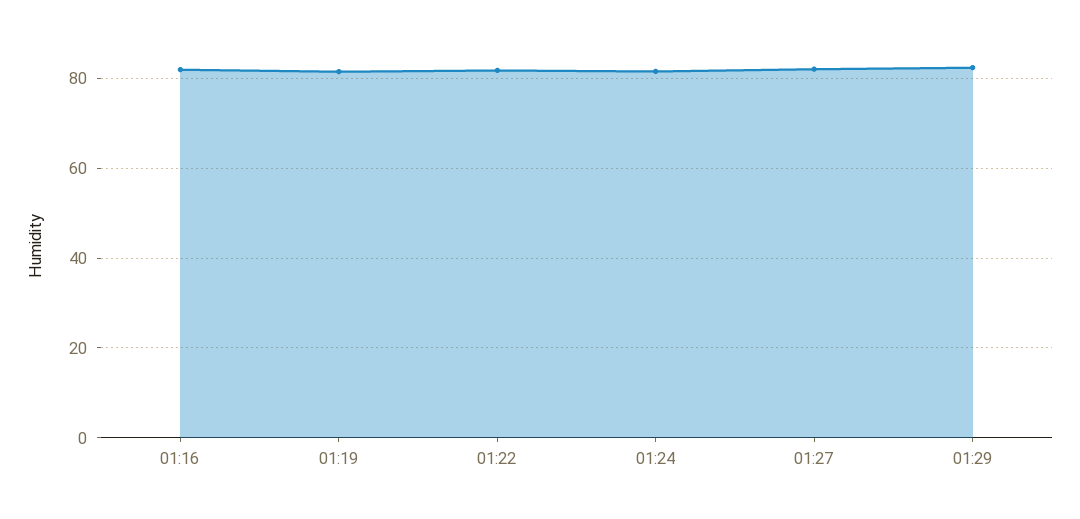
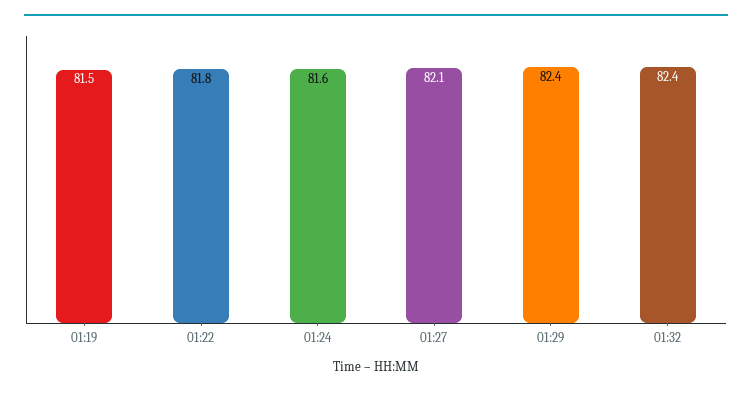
01:16: 82 -> none
01:32: none -> 82.4

